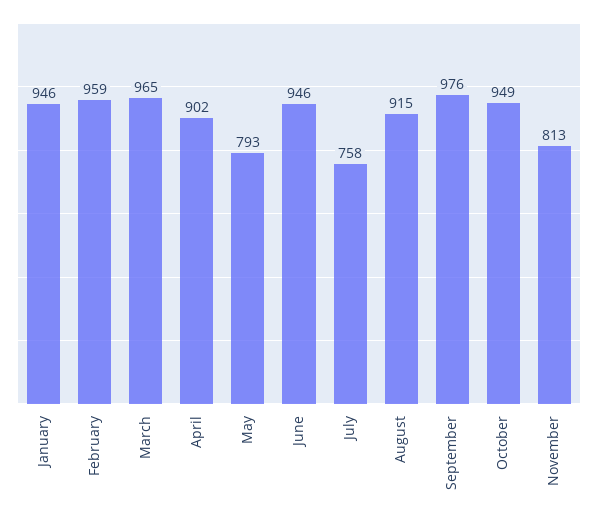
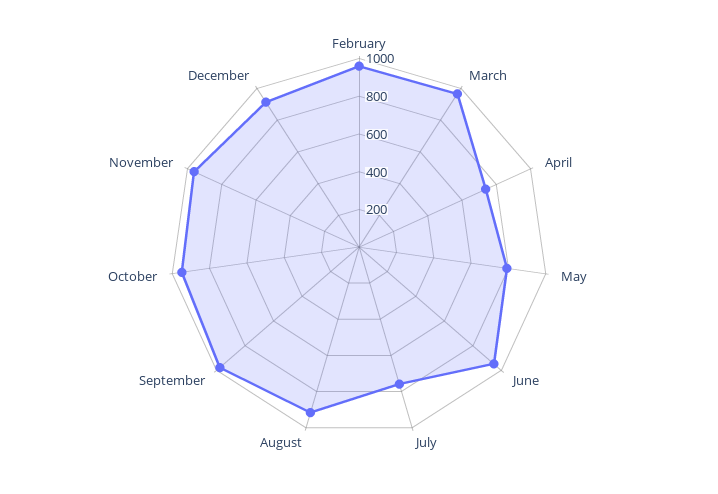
January: 946 -> none
April: 902 -> 750
November: 813 -> 950
December: none -> 900

